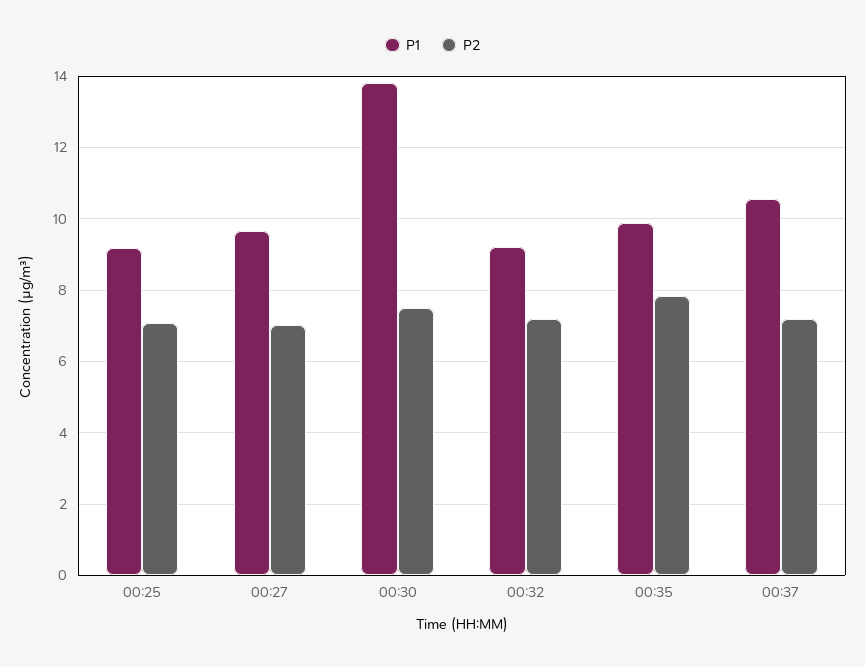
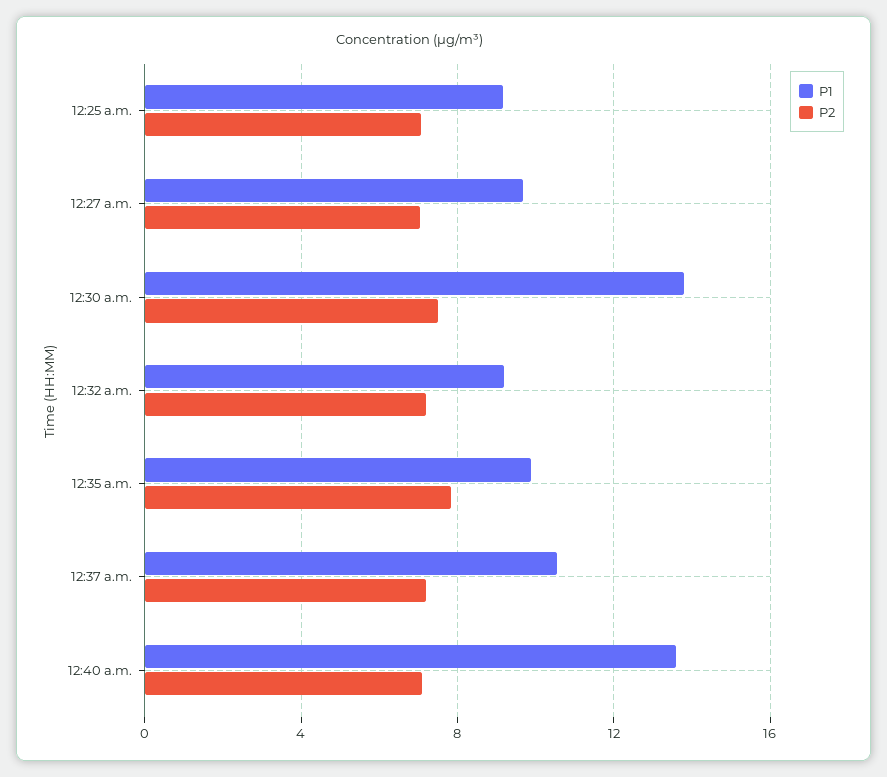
P1, 12:40 a.m.: none -> 13.5
P2, 12:40 a.m.: none -> 7

